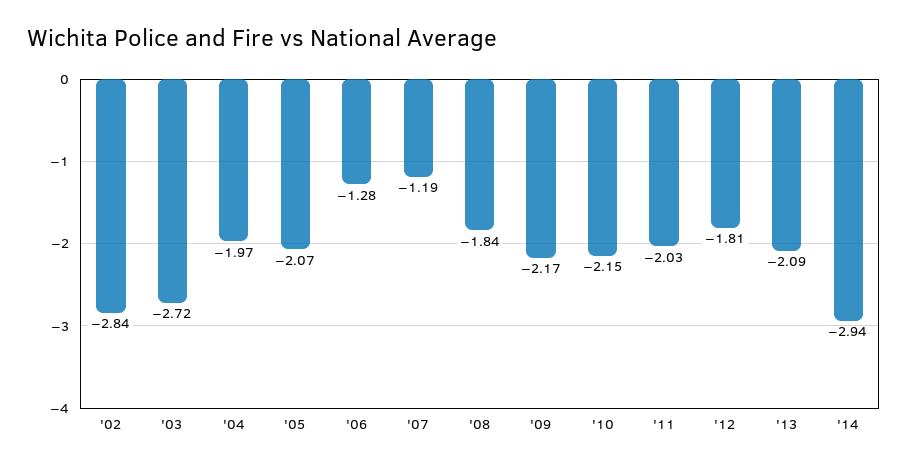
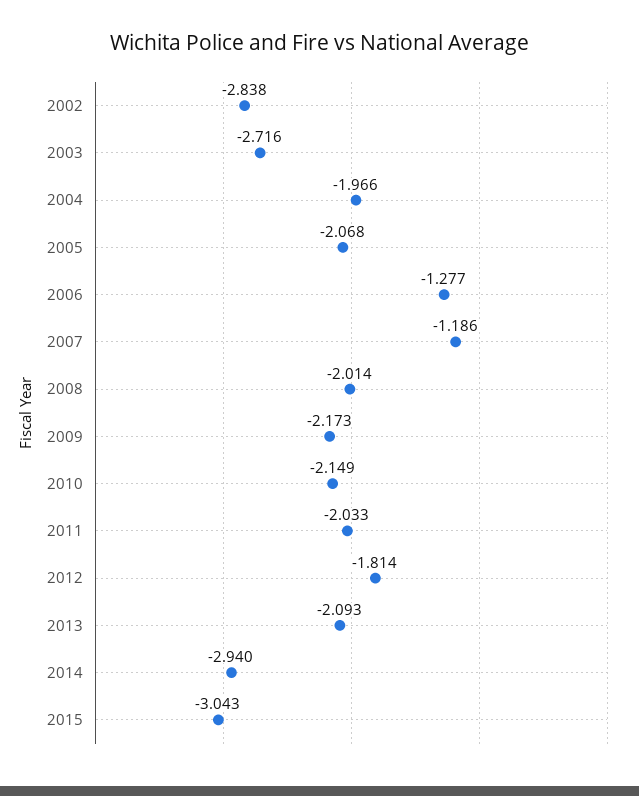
'08: -1.84 -> -2.014
2015: none -> -3.043

